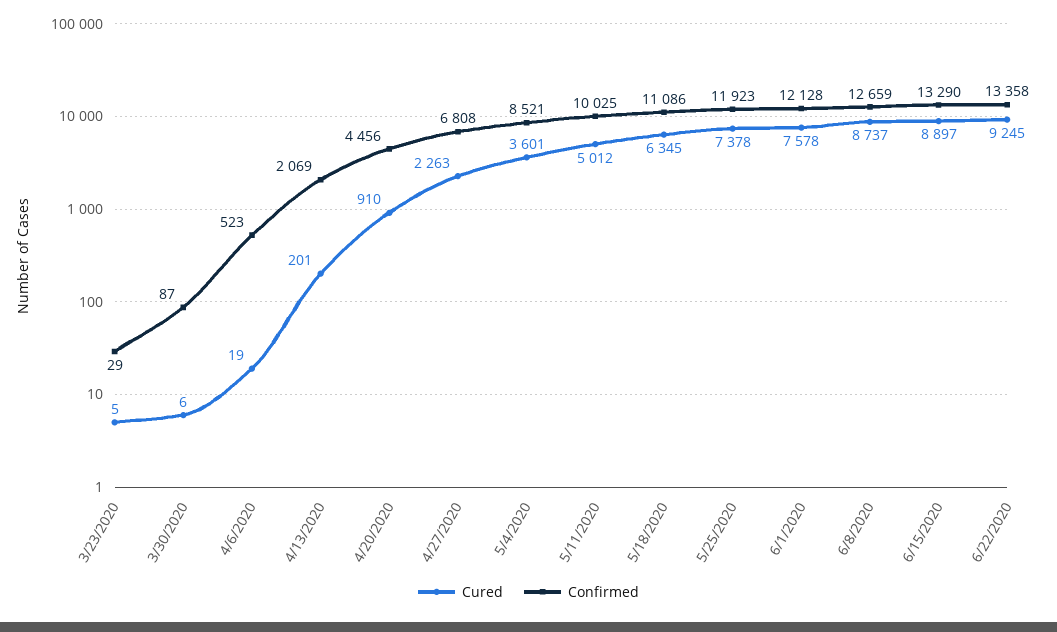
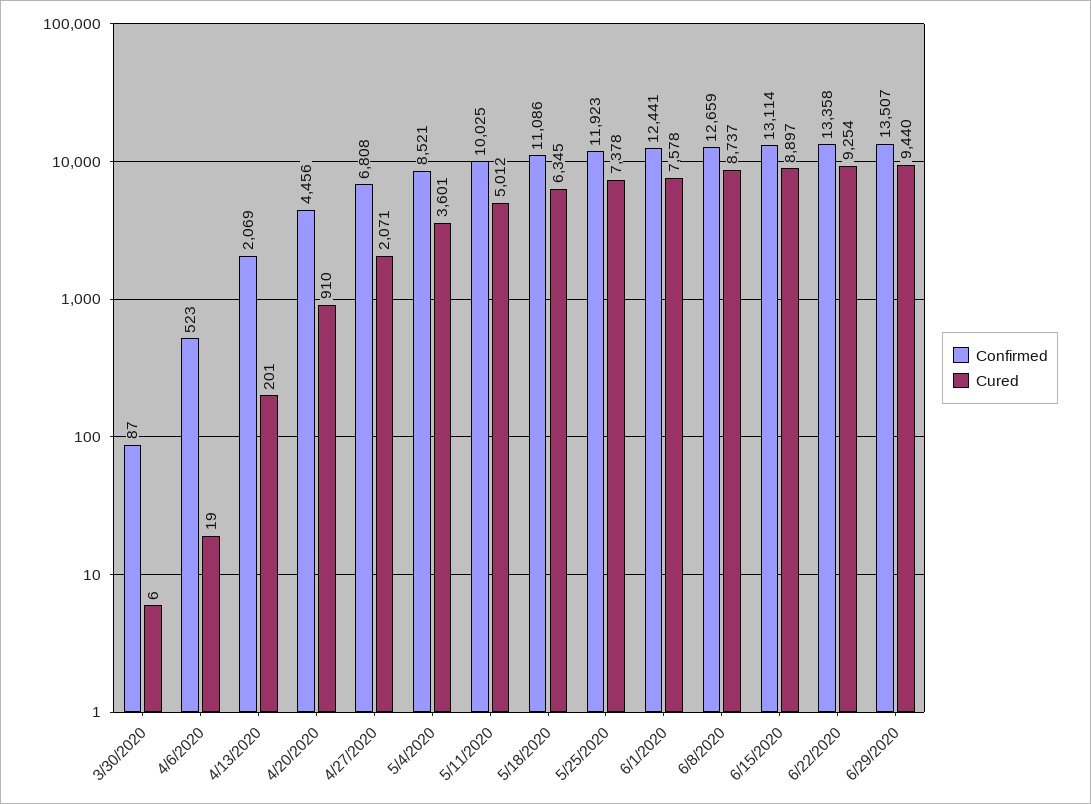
Cured, 3/23/2020: 5 -> none
Confirmed, 3/23/2020: 29 -> none
Cured, 4/27/2020: 2263 -> 2071
Confirmed, 6/1/2020: 12128 -> 12441
Confirmed, 6/15/2020: 13290 -> 13114
Cured, 6/22/2020: 9245 -> 9254
Confirmed, 6/29/2020: none -> 13507
Cured, 6/29/2020: none -> 9440

